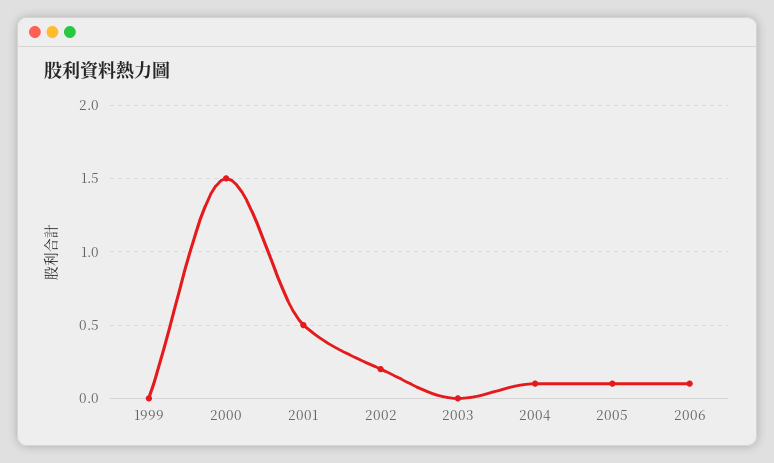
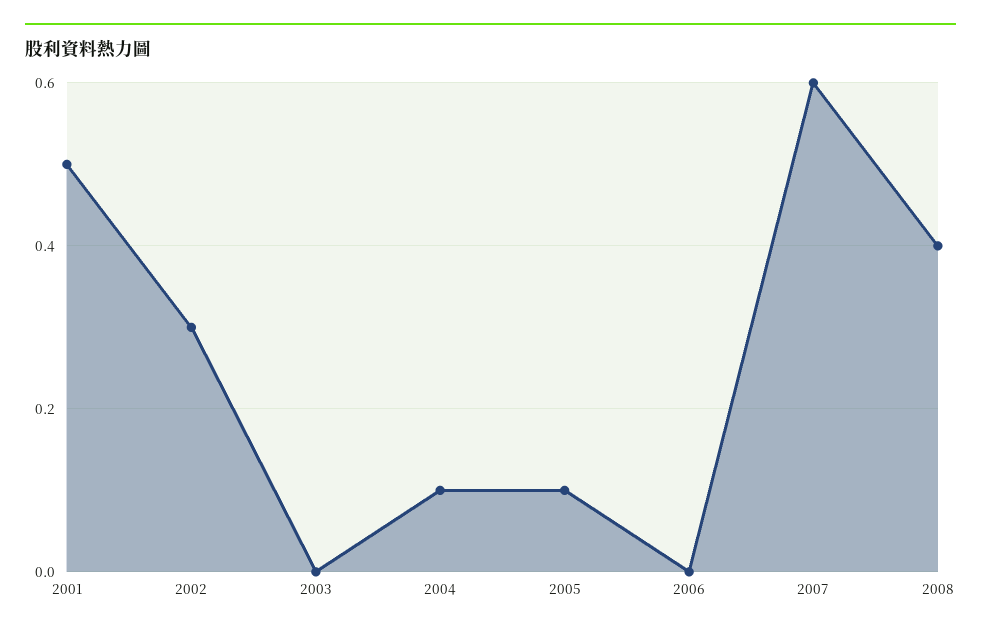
1999: 0 -> none
2000: 1.5 -> none
2002: 0.2 -> 0.3
2006: 0.1 -> 0
2007: none -> 0.6
2008: none -> 0.4

